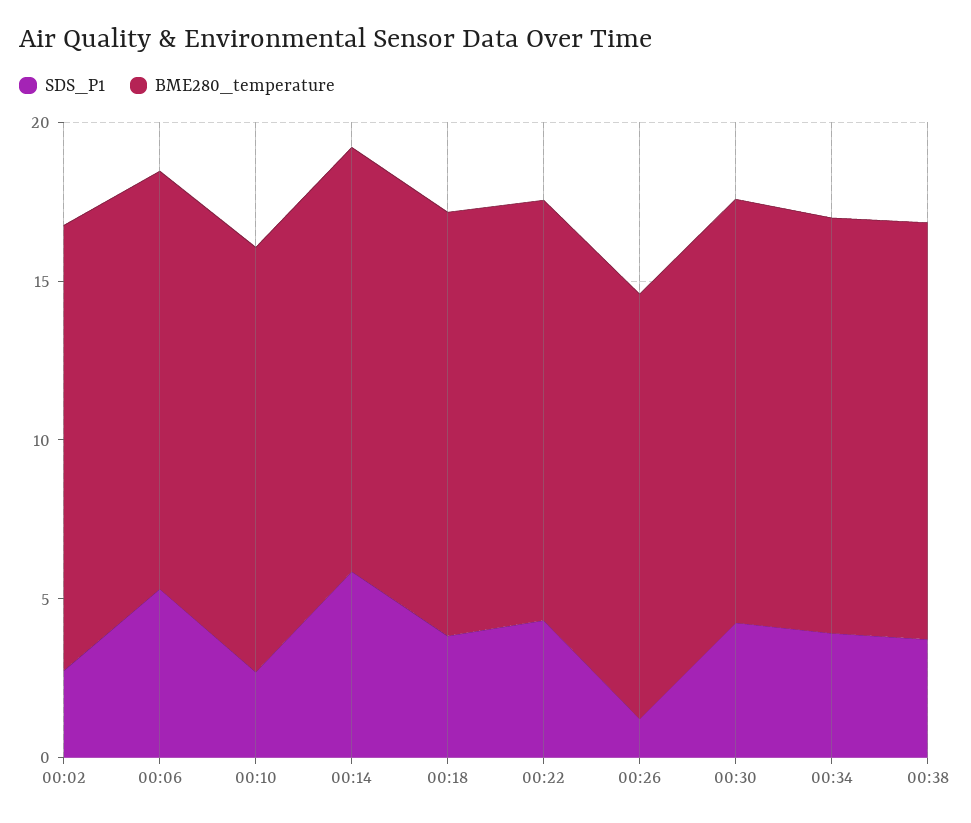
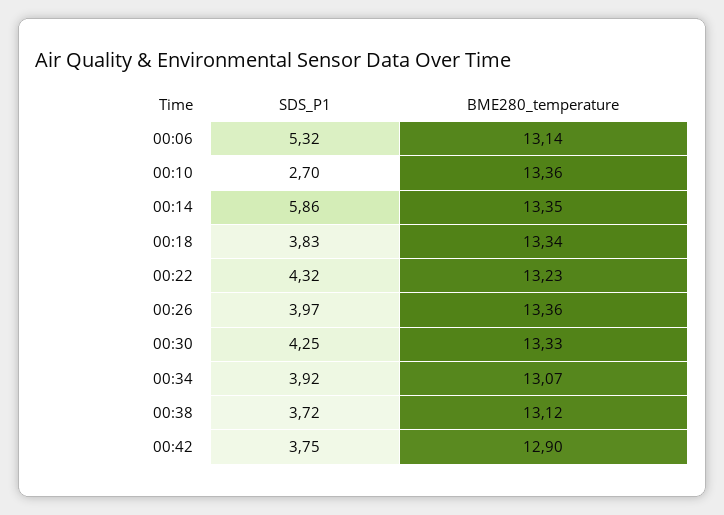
SDS_P1, 00:02: 3 -> none
BME280_temperature, 00:02: 14 -> none
SDS_P1, 00:26: 1 -> 3.97
SDS_P1, 00:42: none -> 3.75
BME280_temperature, 00:42: none -> 12.9

